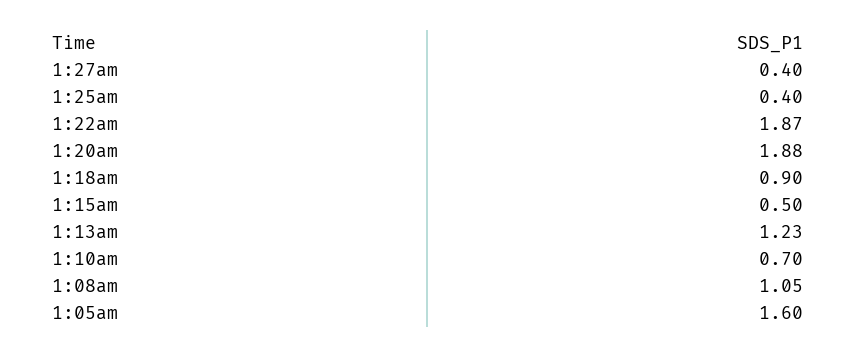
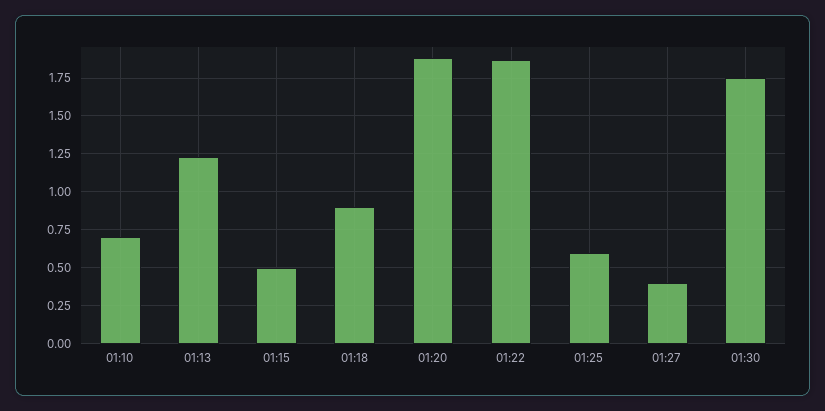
1:25am: 0.4 -> 0.6
1:08am: 1.05 -> none
1:05am: 1.6 -> none
01:30: none -> 1.75

